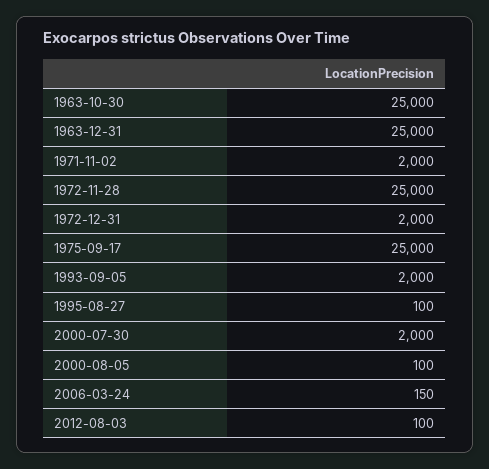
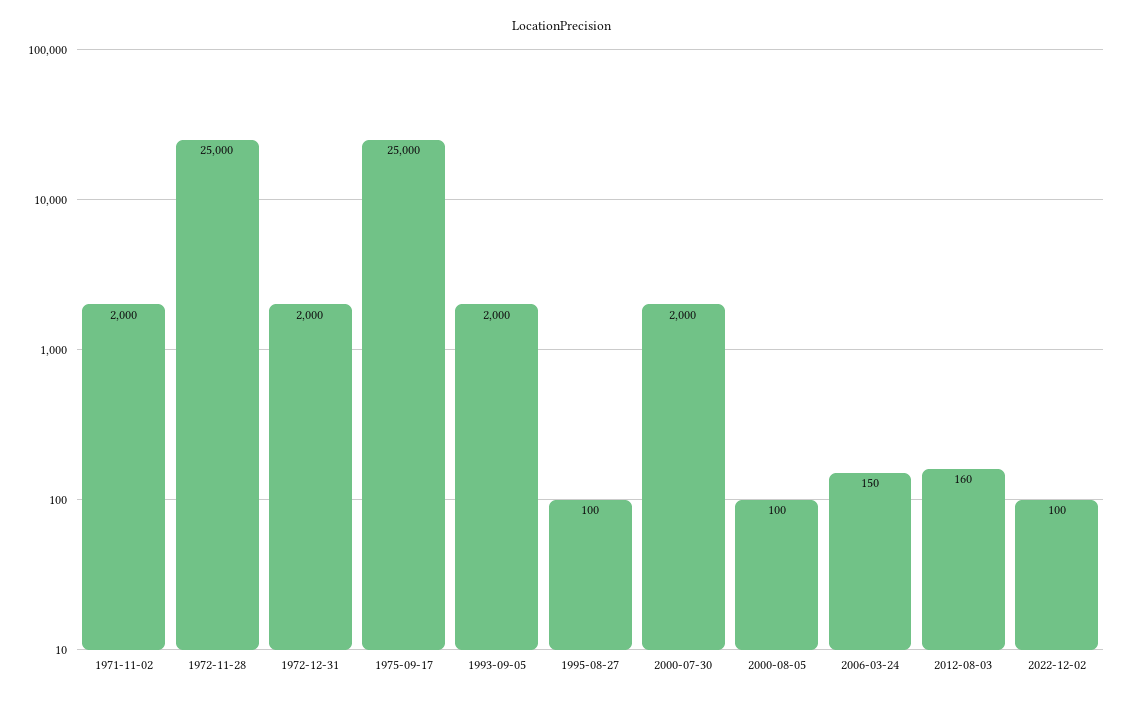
1963-10-30: 25000 -> none
1963-12-31: 25000 -> none
2012-08-03: 100 -> 160
2022-12-02: none -> 100

